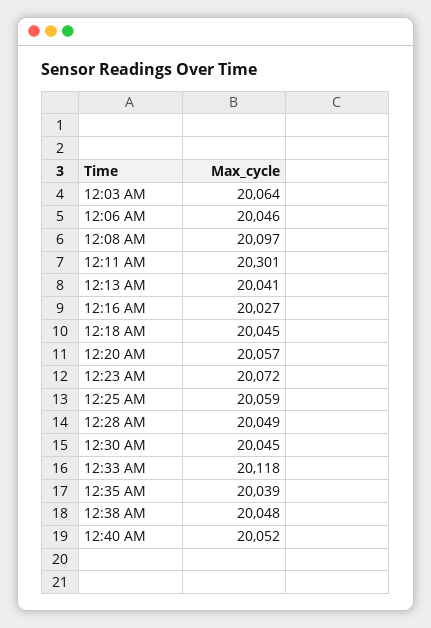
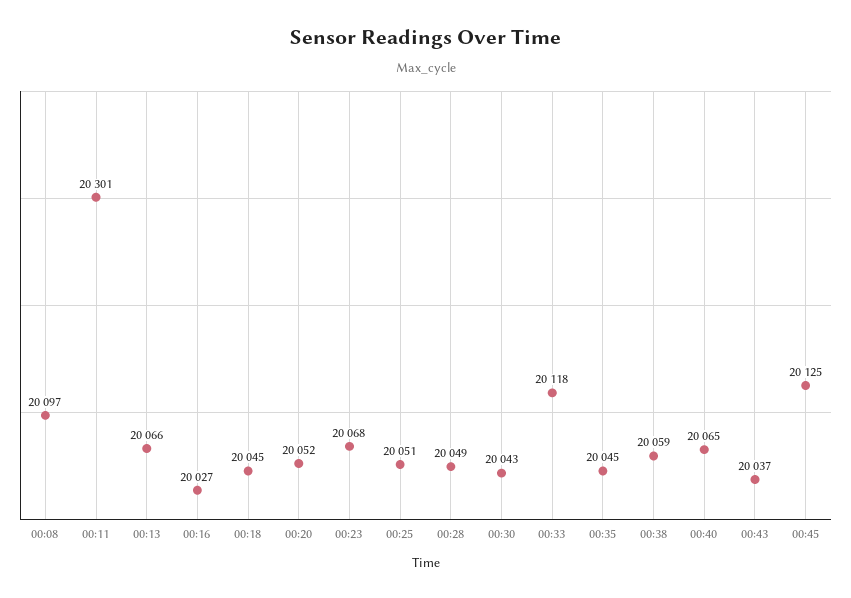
12:03 AM: 20064 -> none
12:06 AM: 20046 -> none
12:13 AM: 20041 -> 20066
12:20 AM: 20057 -> 20052
12:23 AM: 20072 -> 20068
12:25 AM: 20059 -> 20051
12:30 AM: 20045 -> 20043
12:35 AM: 20039 -> 20045
12:38 AM: 20048 -> 20059
12:40 AM: 20052 -> 20065
00:43: none -> 20037
00:45: none -> 20125

